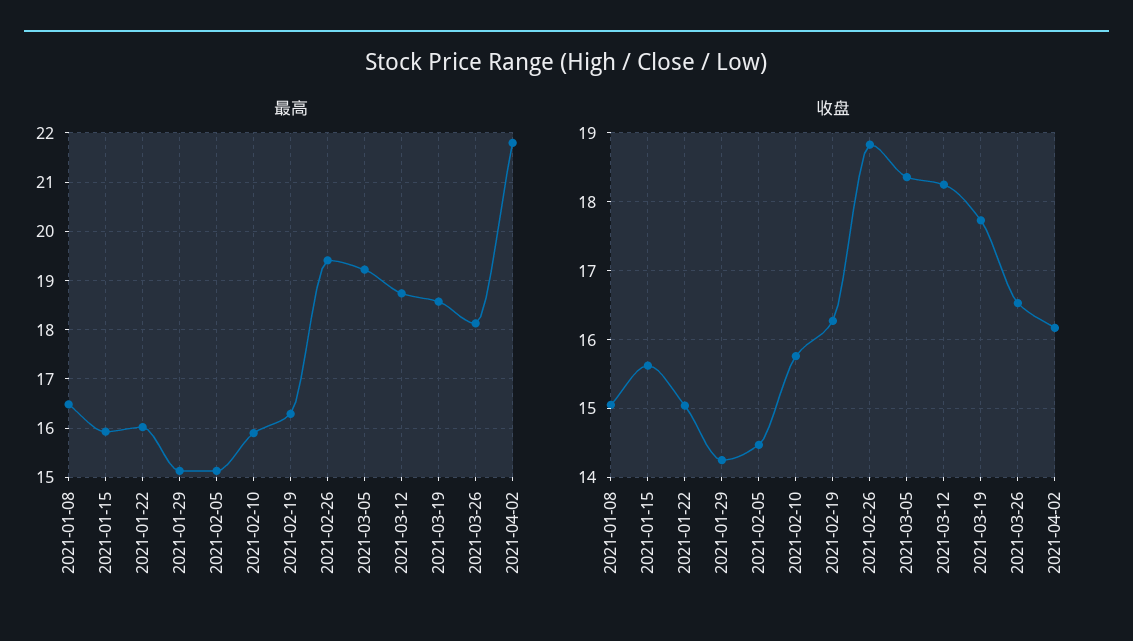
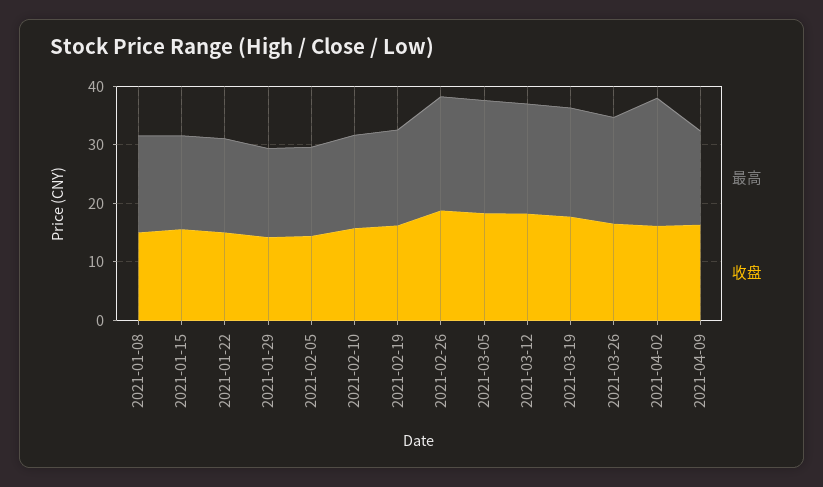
最高, 2021-04-09: none -> 16
收盘, 2021-04-09: none -> 16

